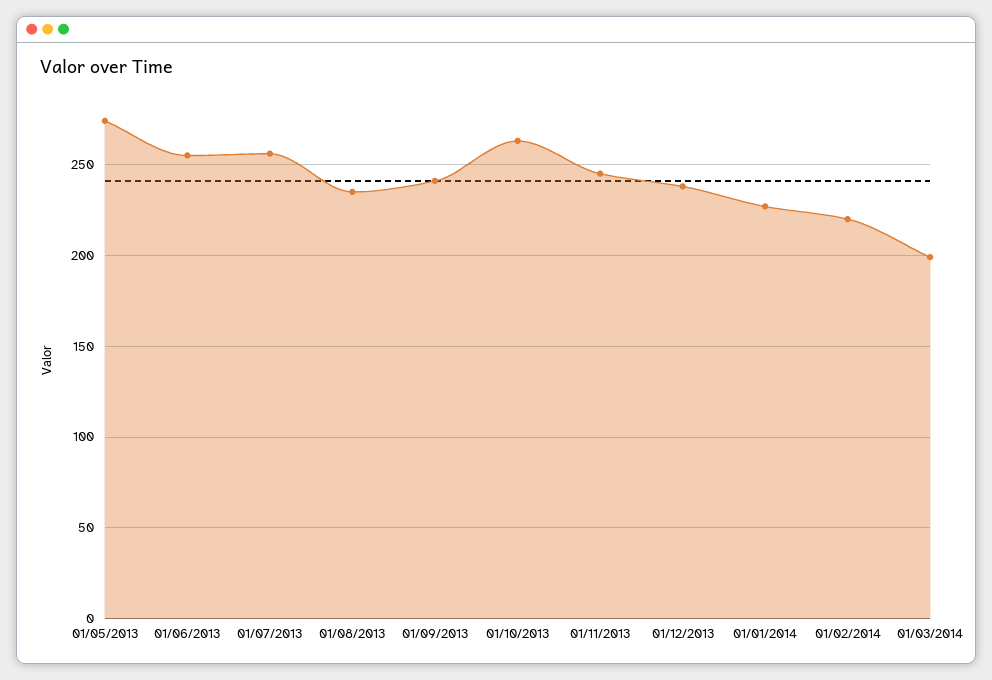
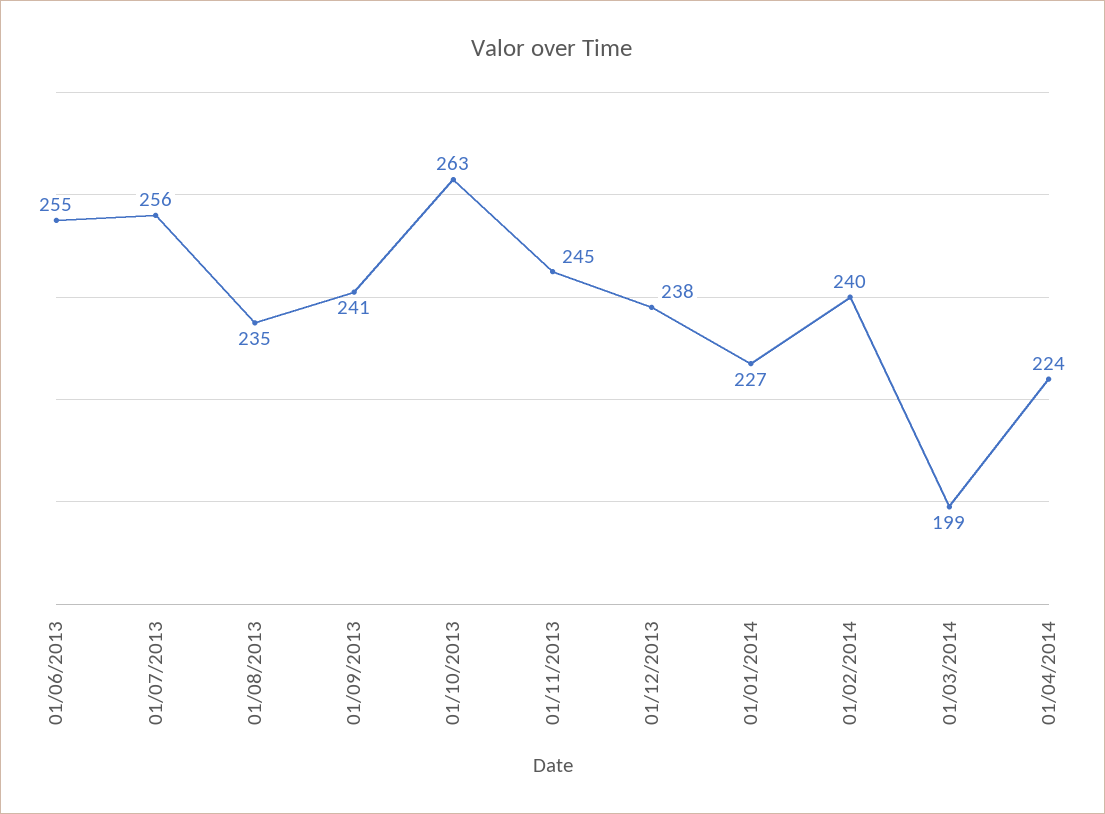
01/05/2013: 275 -> none
01/02/2014: 220 -> 240
01/04/2014: none -> 224

